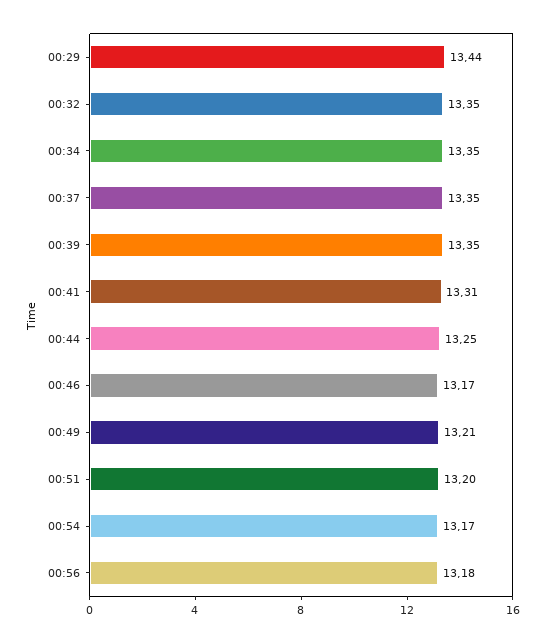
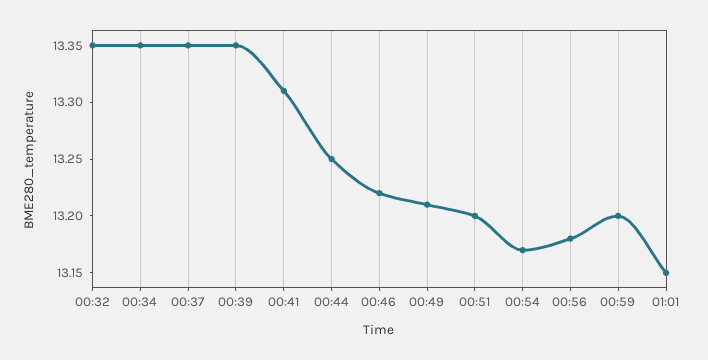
00:29: 13.44 -> none
00:46: 13.17 -> 13.22
00:59: none -> 13.2
01:01: none -> 13.15

